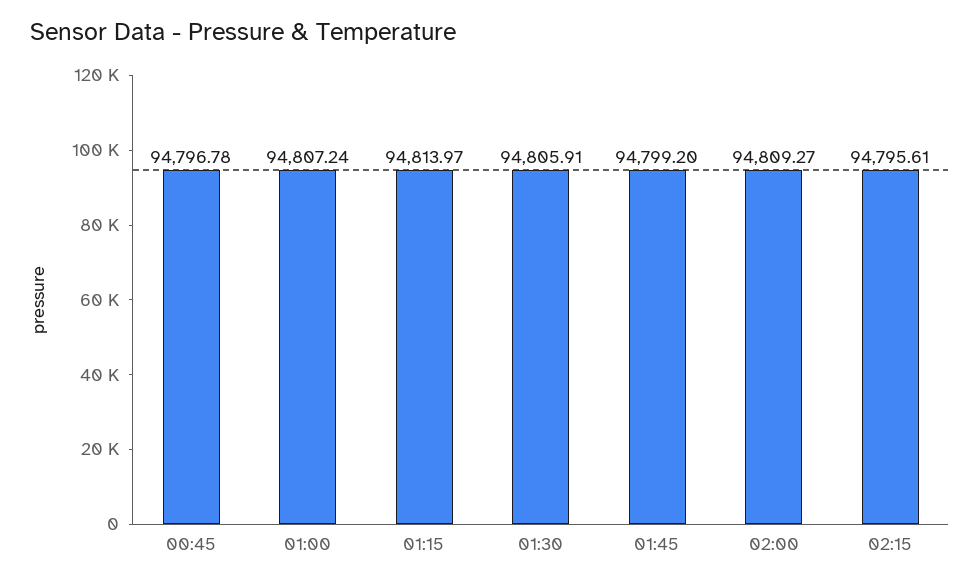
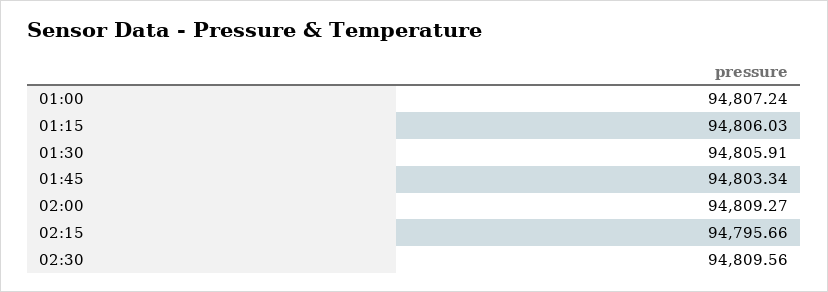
00:45: 94796.78 -> none
01:15: 94813.97 -> 94806.03
01:45: 94799.2 -> 94803.34
02:15: 94795.61 -> 94795.66
02:30: none -> 94809.56

